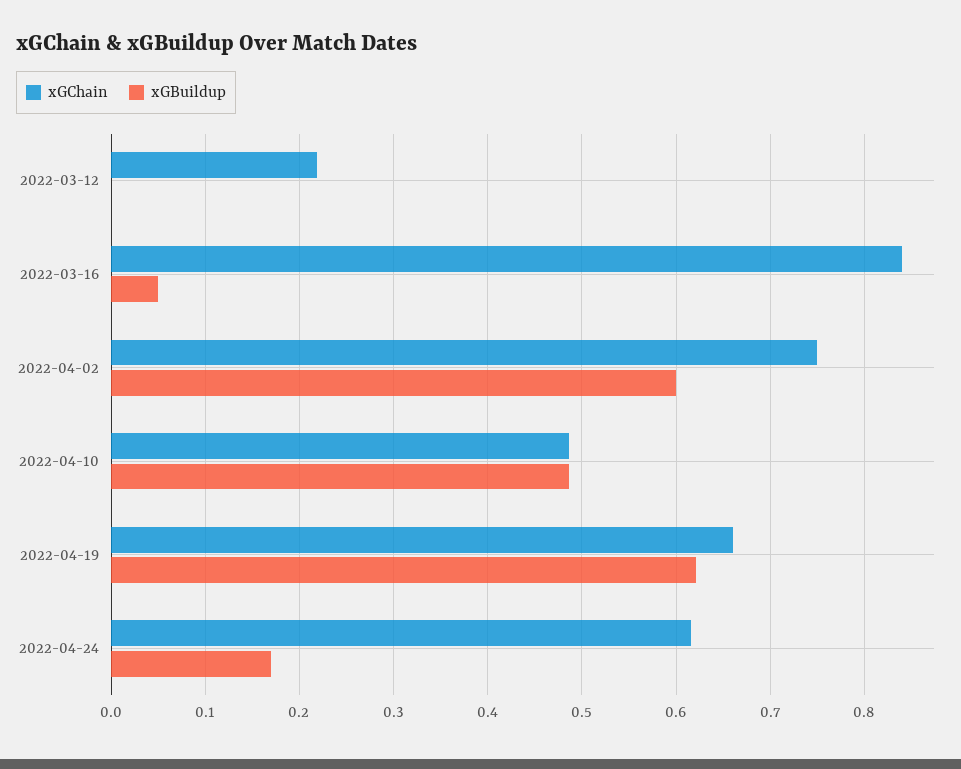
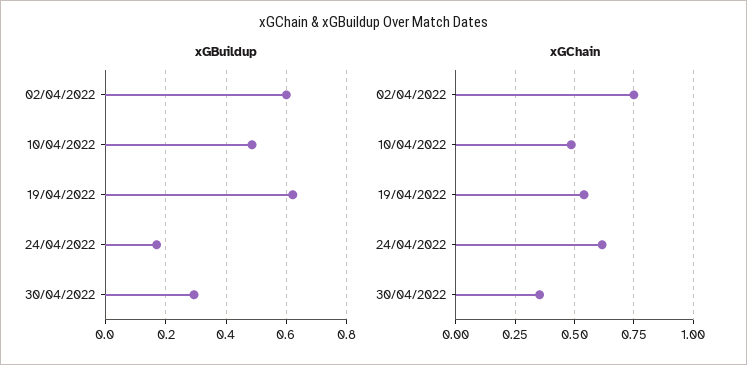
xGChain, 2022-03-12: 0.22 -> none
xGBuildup, 2022-03-12: 0 -> none
xGChain, 2022-03-16: 0.84 -> none
xGBuildup, 2022-03-16: 0.05 -> none
xGChain, 2022-04-19: 0.66 -> 0.55
xGBuildup, 30/04/2022: none -> 0.3
xGChain, 30/04/2022: none -> 0.35

